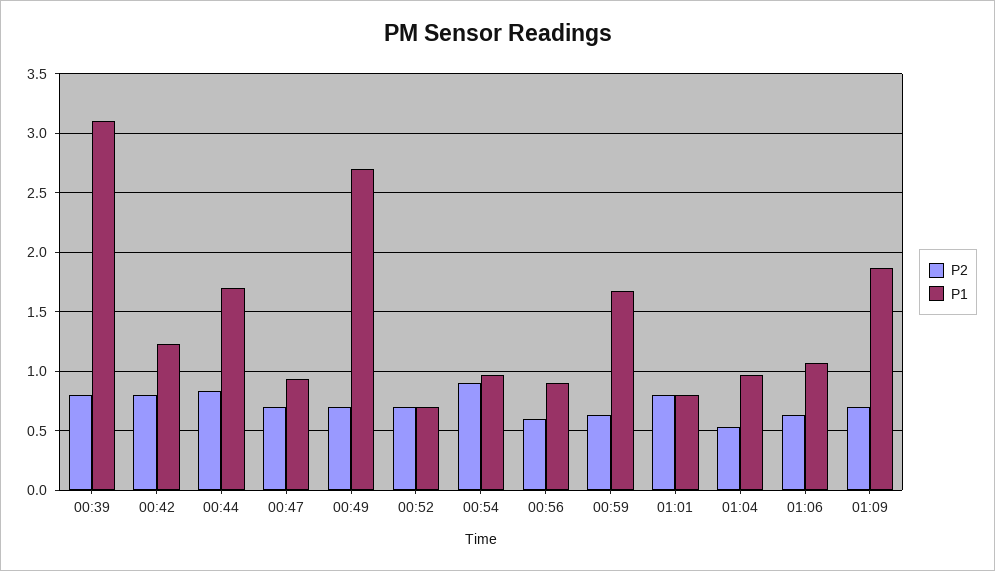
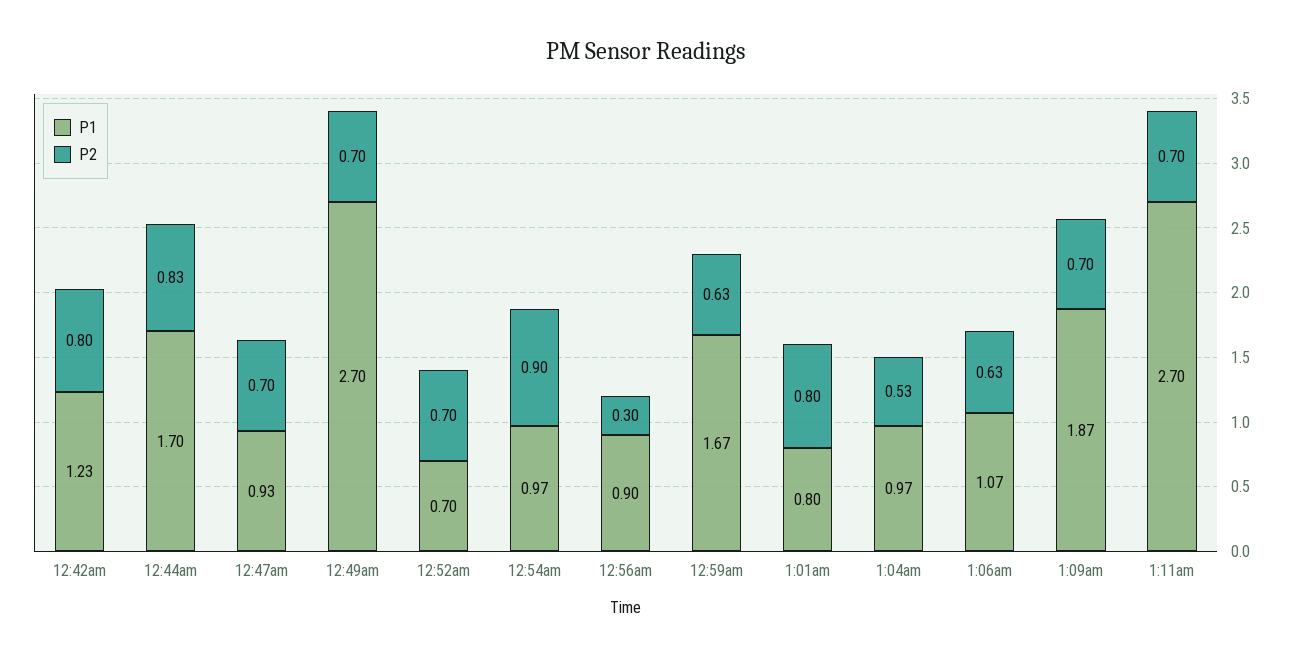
P2, 00:39: 0.8 -> none
P1, 00:39: 3.1 -> none
P2, 00:56: 0.6 -> 0.3
P1, 1:11am: none -> 2.7
P2, 1:11am: none -> 0.7

